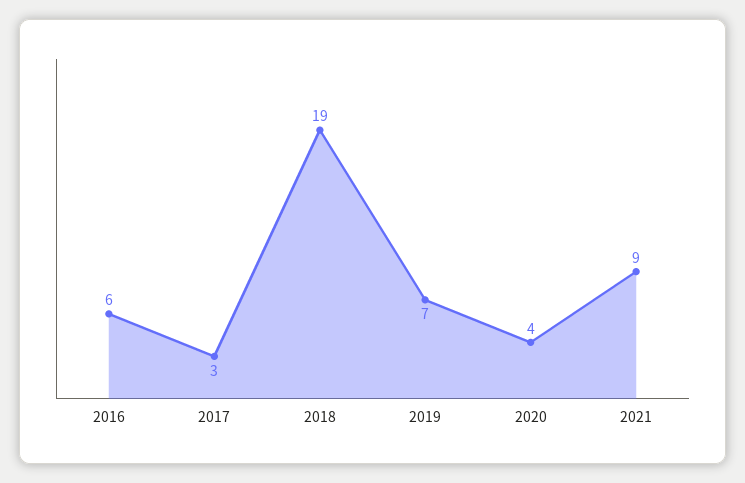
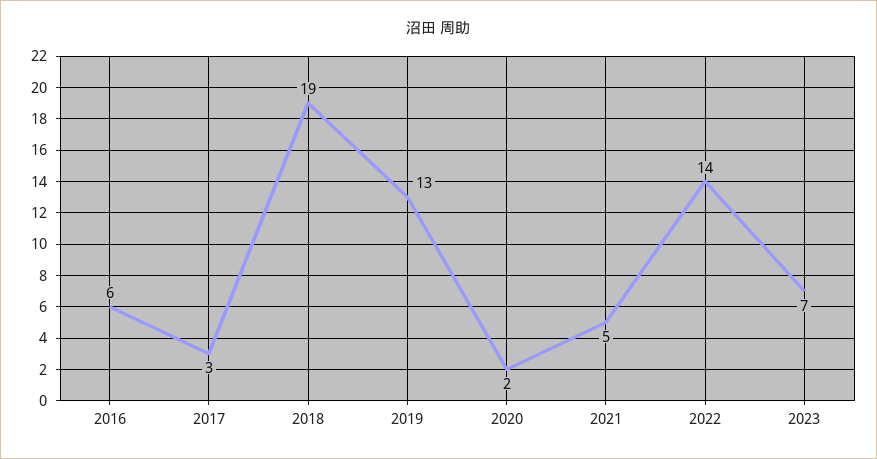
2019: 7 -> 13
2020: 4 -> 2
2021: 9 -> 5
2022: none -> 14
2023: none -> 7

